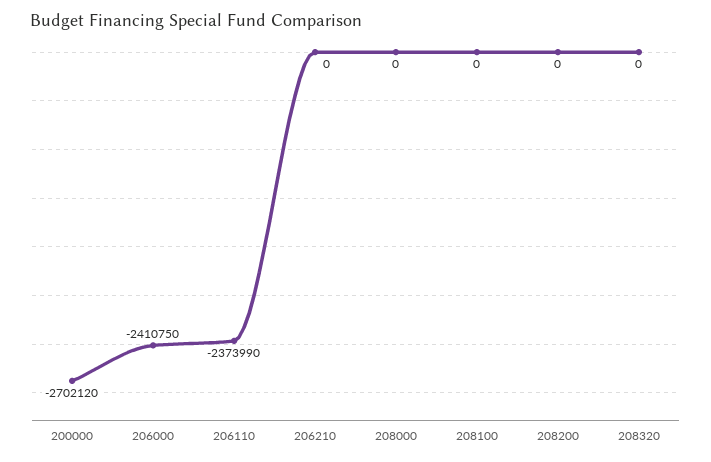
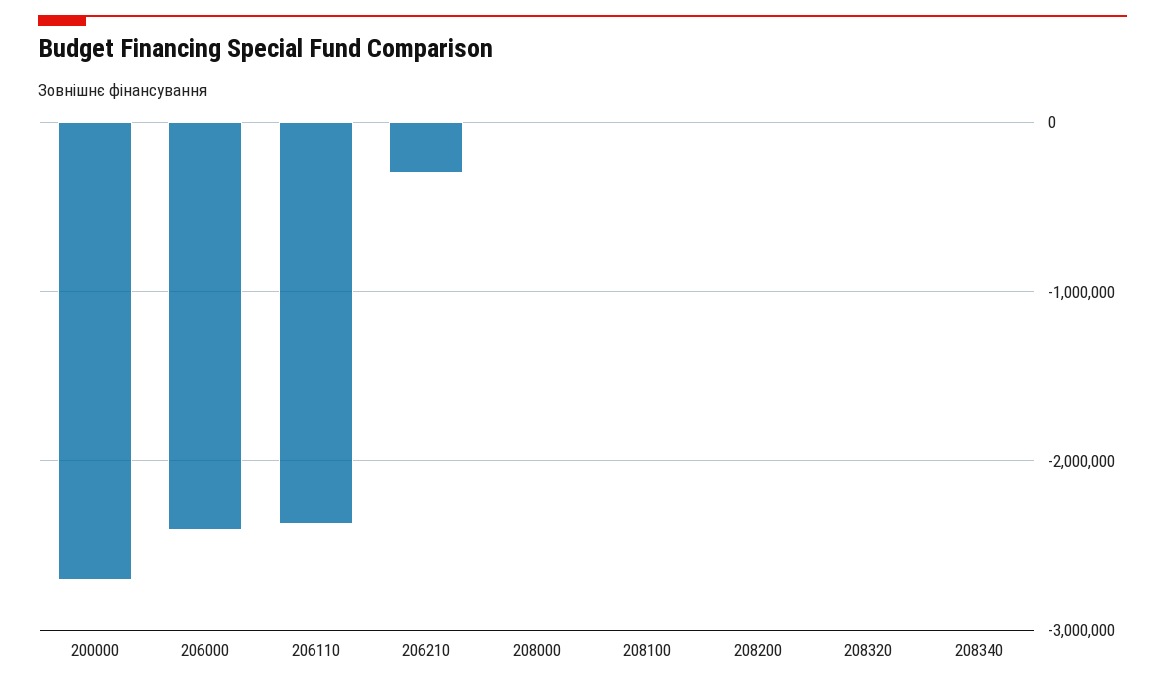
206210: 0 -> -300000
208340: none -> 0

